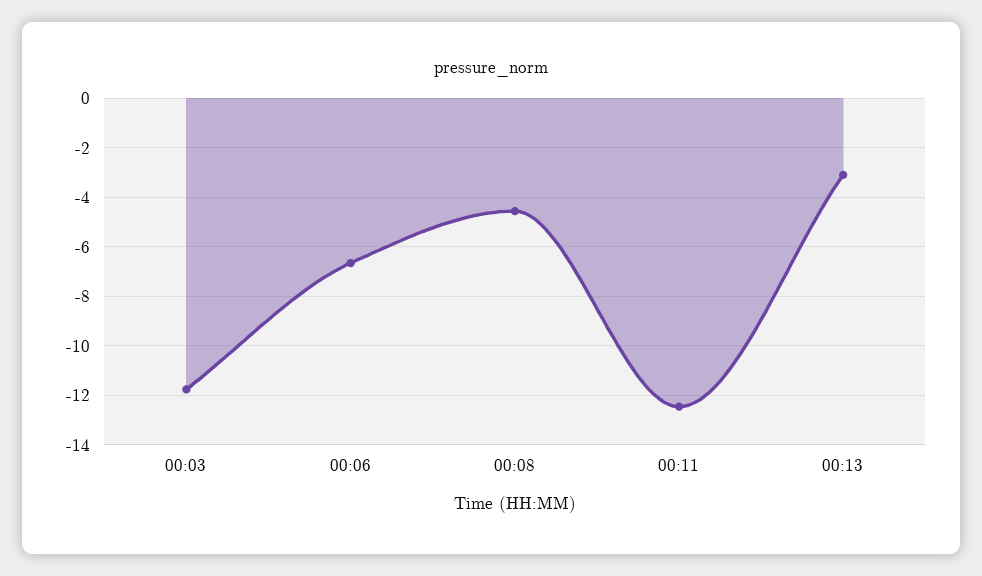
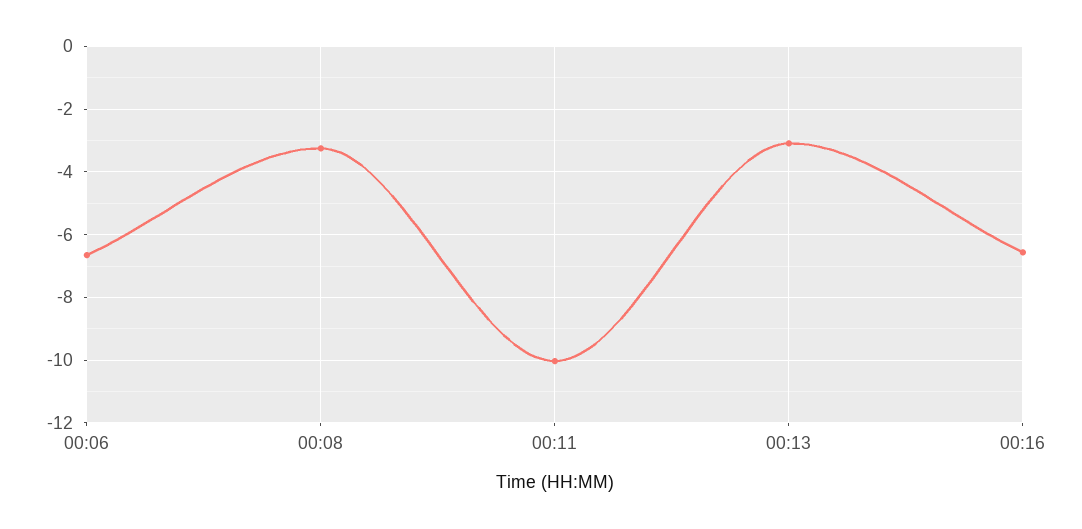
00:03: -11.75 -> none
00:08: -4.5 -> -3.2
00:11: -12.5 -> -10
00:16: none -> -6.6

